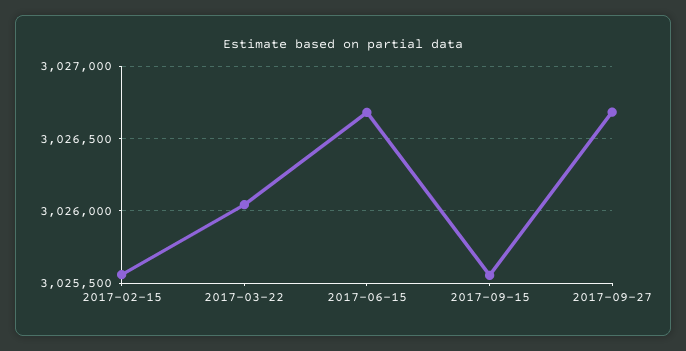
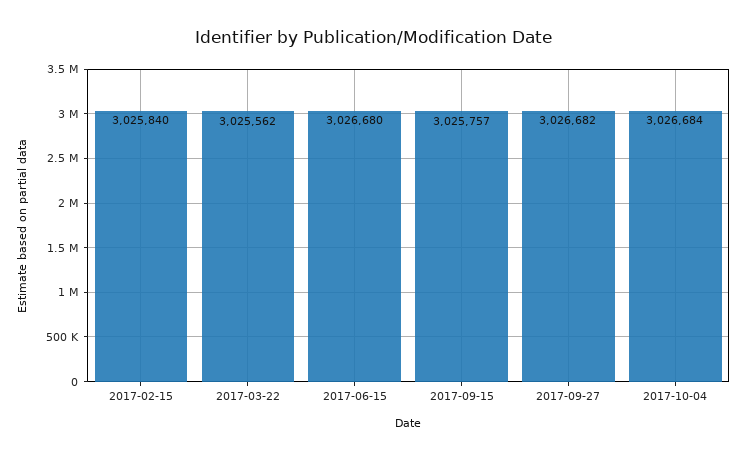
2017-02-15: 3025550 -> 3025840
2017-03-22: 3026050 -> 3025562
2017-09-15: 3025550 -> 3025757
2017-10-04: none -> 3026684

